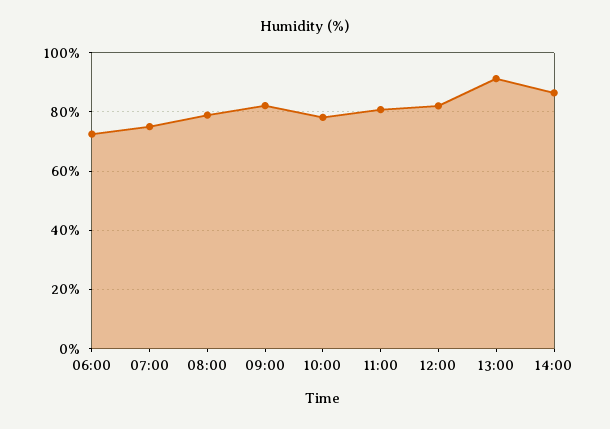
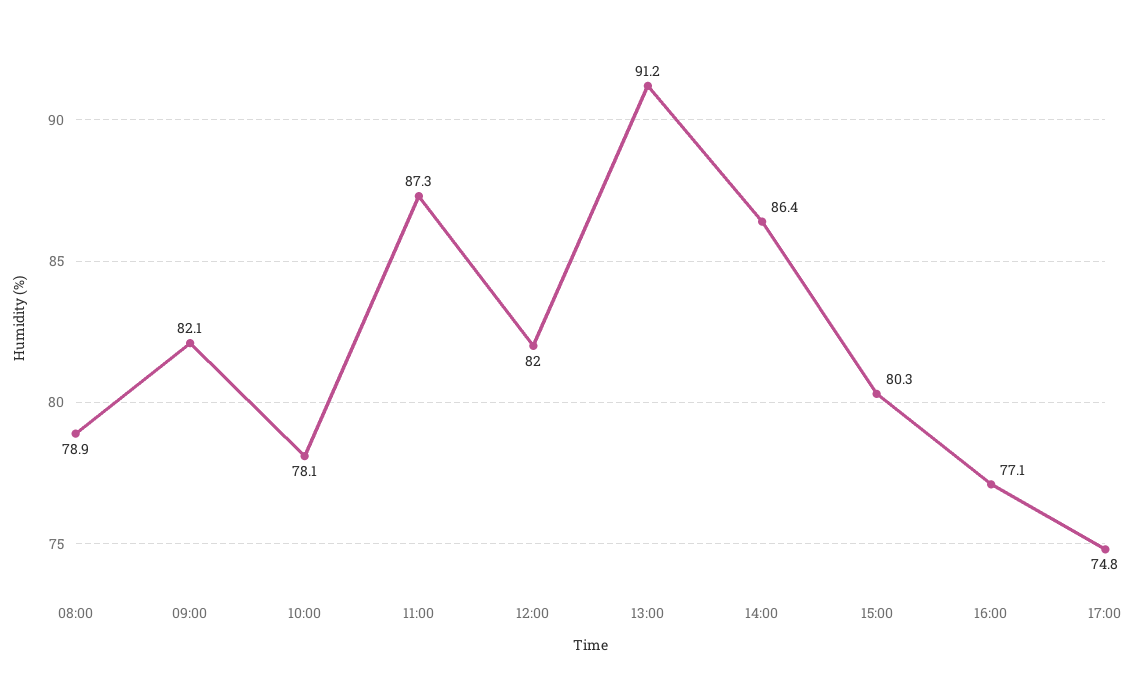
06:00: 72.5 -> none
07:00: 75 -> none
11:00: 80 -> 87.3
15:00: none -> 80.3
16:00: none -> 77.1
17:00: none -> 74.8

